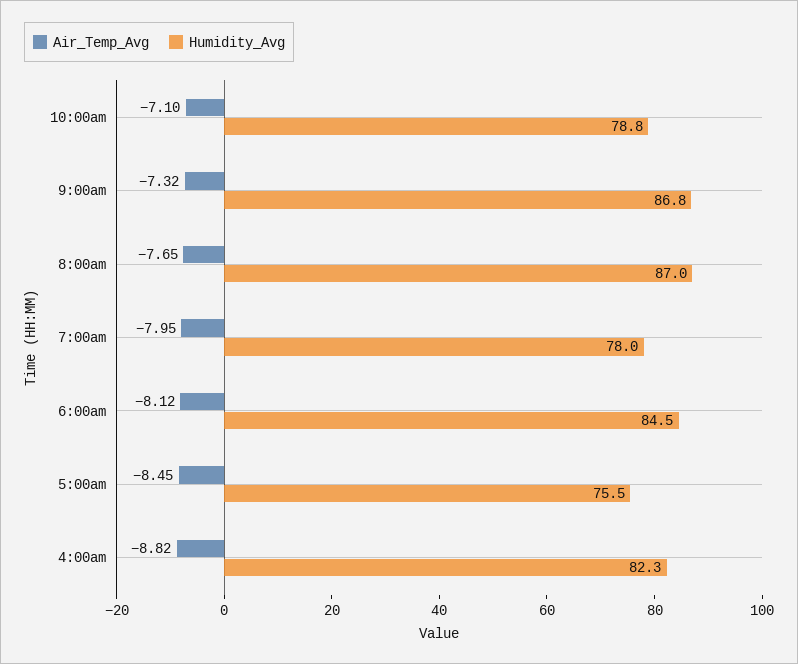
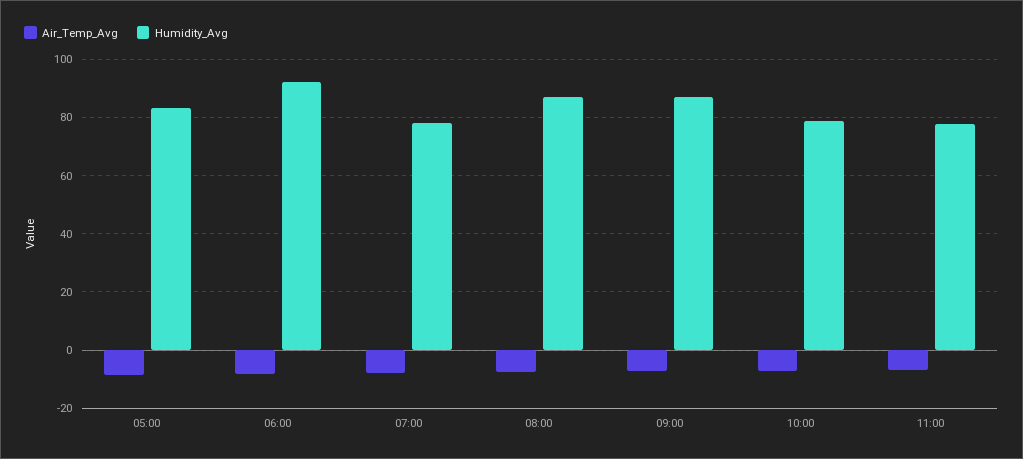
Humidity_Avg, 6:00am: 84.5 -> 92.5
Humidity_Avg, 5:00am: 75.5 -> 82.5
Air_Temp_Avg, 4:00am: -8.82 -> none
Humidity_Avg, 4:00am: 82.3 -> none
Air_Temp_Avg, 11:00: none -> -7.5
Humidity_Avg, 11:00: none -> 77.5

